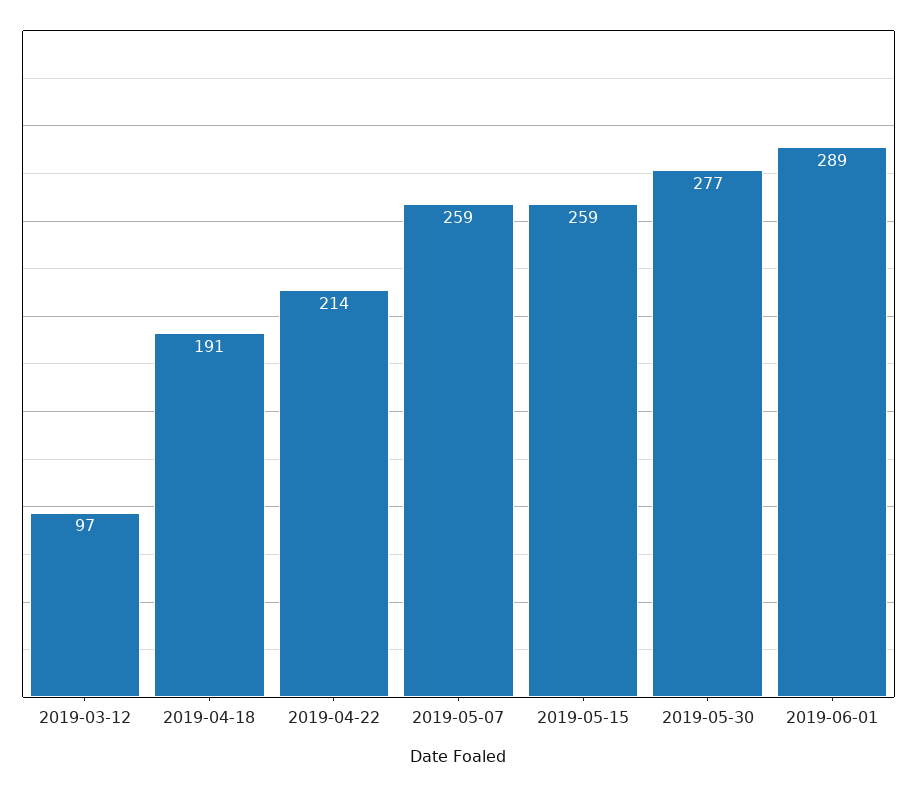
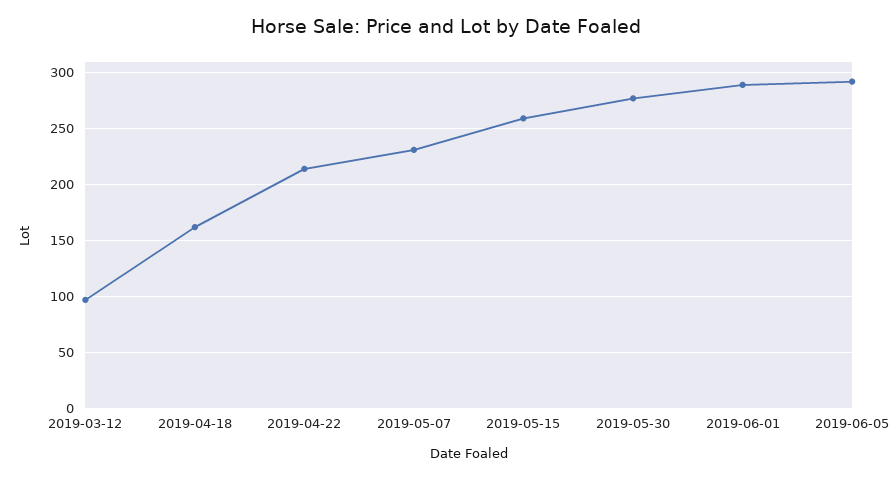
2019-04-18: 191 -> 160
2019-05-07: 259 -> 230
2019-06-05: none -> 290

